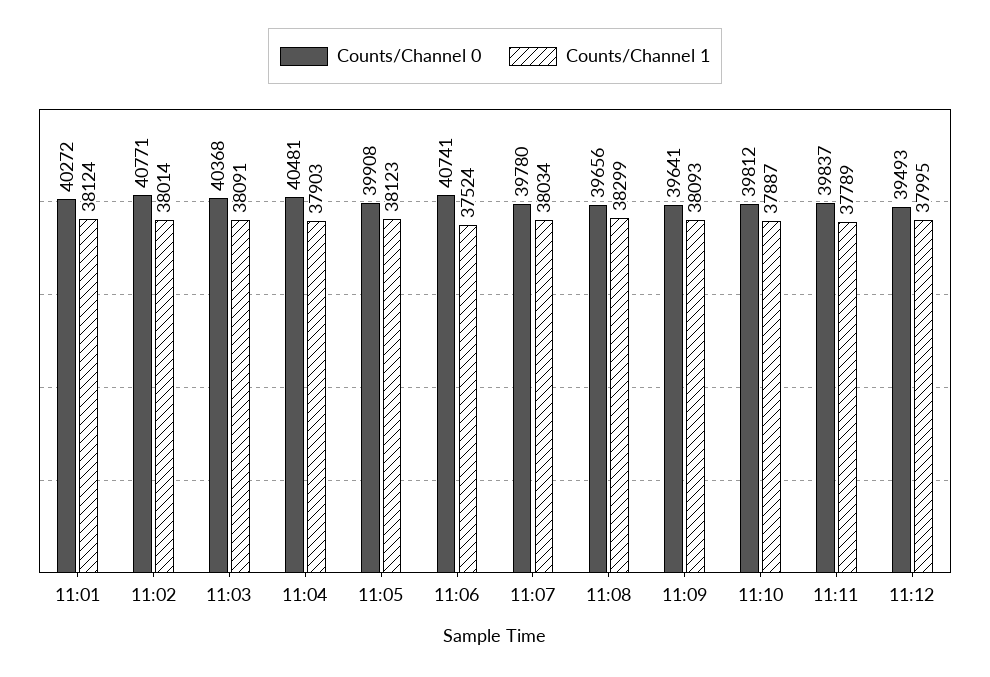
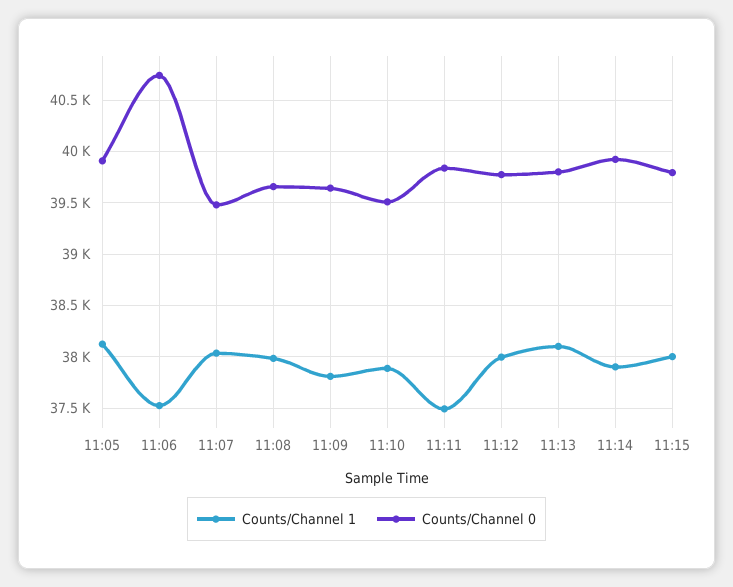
Counts/Channel 0, 11:01: 40272 -> none
Counts/Channel 1, 11:01: 38124 -> none
Counts/Channel 0, 11:02: 40771 -> none
Counts/Channel 1, 11:02: 38014 -> none
Counts/Channel 0, 11:03: 40368 -> none
Counts/Channel 1, 11:03: 38091 -> none
Counts/Channel 0, 11:04: 40481 -> none
Counts/Channel 1, 11:04: 37903 -> none
Counts/Channel 0, 11:07: 39780 -> 39500
Counts/Channel 1, 11:08: 38299 -> 38000
Counts/Channel 1, 11:09: 38093 -> 37800
Counts/Channel 0, 11:10: 39812 -> 39500
Counts/Channel 1, 11:11: 37789 -> 37500
Counts/Channel 0, 11:12: 39493 -> 39800
Counts/Channel 1, 11:13: none -> 38100
Counts/Channel 0, 11:13: none -> 39800
Counts/Channel 1, 11:14: none -> 37900
Counts/Channel 0, 11:14: none -> 39900
Counts/Channel 1, 11:15: none -> 38000
Counts/Channel 0, 11:15: none -> 39800

